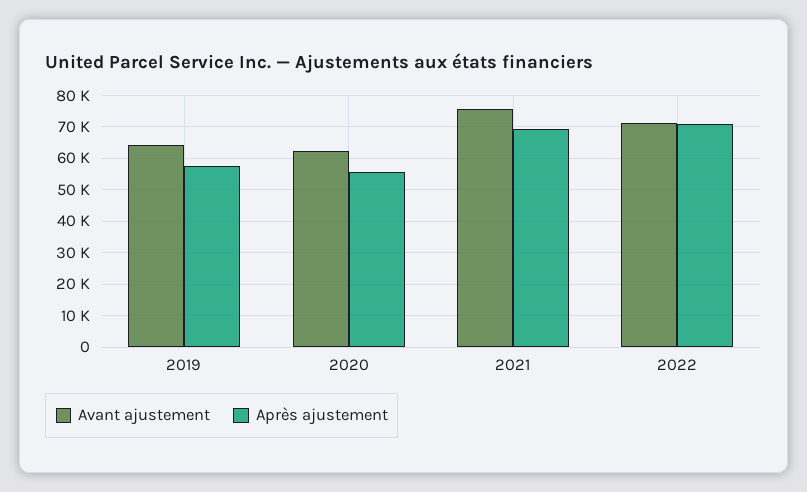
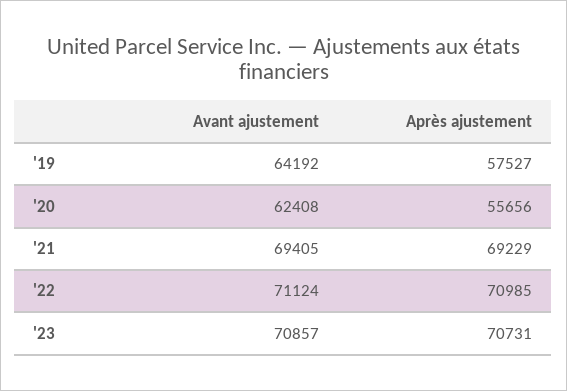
Avant ajustement, 2021: 76000 -> 69405
Avant ajustement, '23: none -> 70857
Après ajustement, '23: none -> 70731

